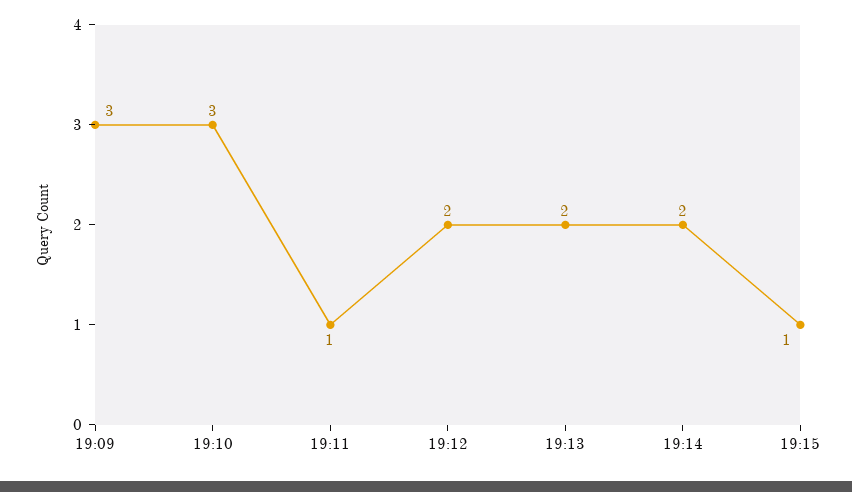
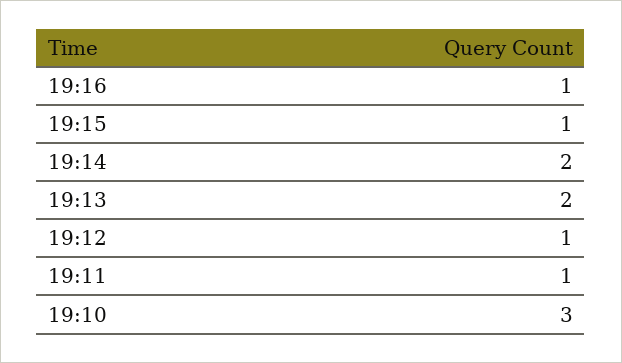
19:09: 3 -> none
19:12: 2 -> 1
19:16: none -> 1

